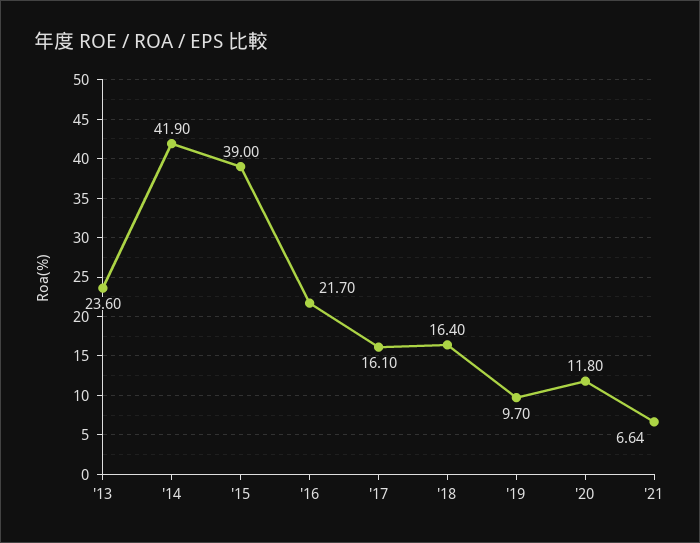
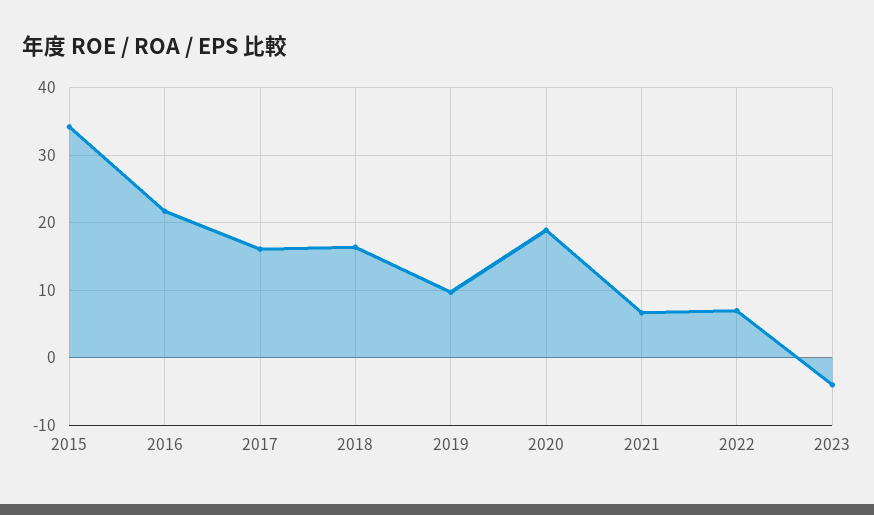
'13: 23.6 -> none
'14: 41.9 -> none
'15: 39 -> 34
'20: 11.8 -> 19
2022: none -> 7
2023: none -> -4

